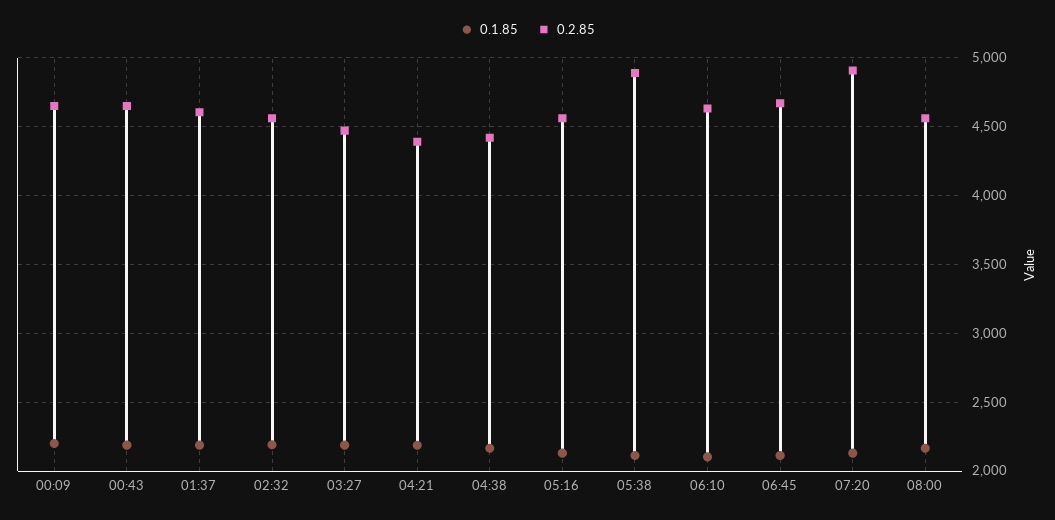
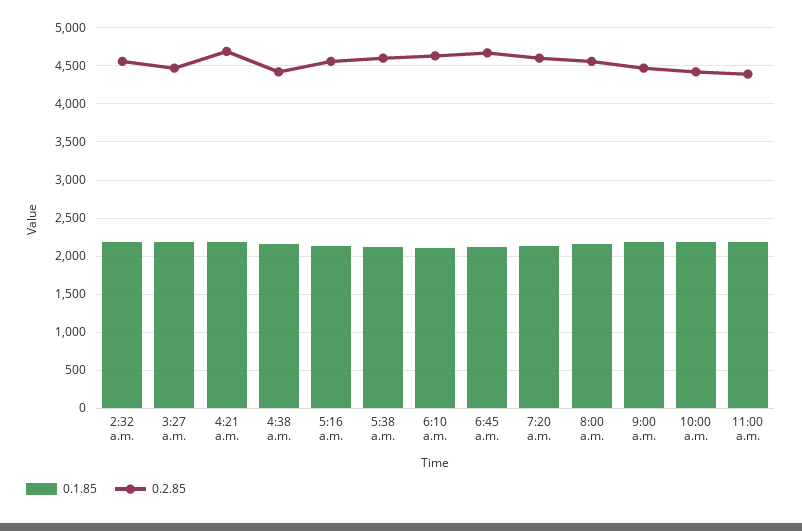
0.1.85, 00:09: 2200 -> none
0.2.85, 00:09: 4650 -> none
0.1.85, 00:43: 2200 -> none
0.2.85, 00:43: 4650 -> none
0.1.85, 01:37: 2200 -> none
0.2.85, 01:37: 4600 -> none
0.2.85, 04:21: 4400 -> 4700
0.2.85, 05:38: 4900 -> 4600
0.2.85, 07:20: 4900 -> 4600
0.1.85, 9:00 a.m.: none -> 2200
0.2.85, 9:00 a.m.: none -> 4500
0.1.85, 10:00 a.m.: none -> 2200
0.2.85, 10:00 a.m.: none -> 4400
0.1.85, 11:00 a.m.: none -> 2200
0.2.85, 11:00 a.m.: none -> 4400

